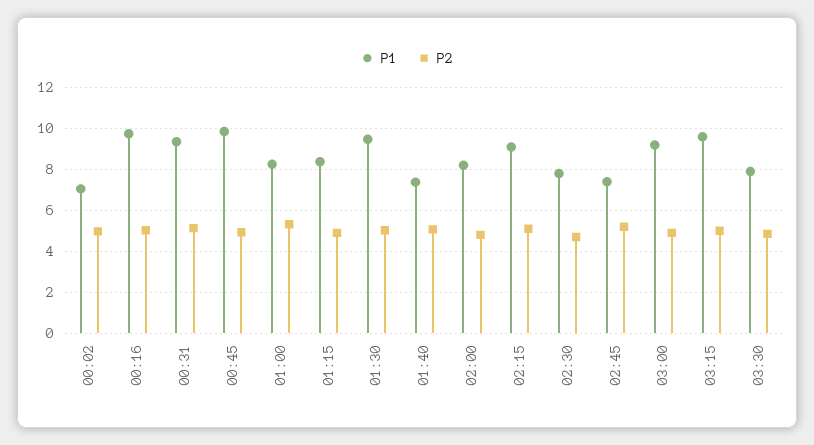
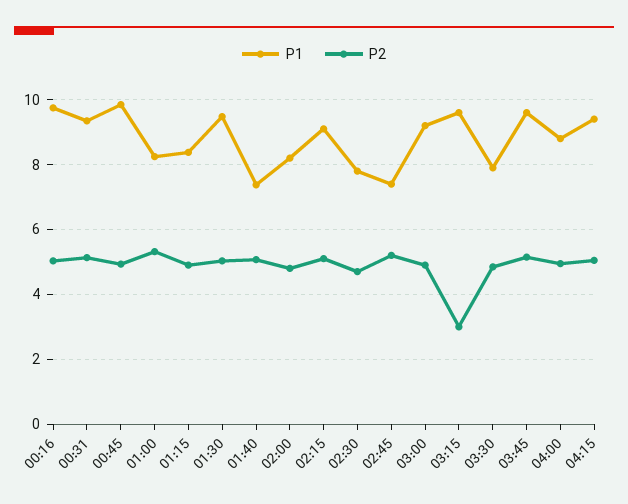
P1, 00:02: 7 -> none
P2, 00:02: 5 -> none
P2, 03:15: 5 -> 3
P1, 03:45: none -> 9.6
P2, 03:45: none -> 5.2
P1, 04:00: none -> 8.8
P2, 04:00: none -> 5
P1, 04:15: none -> 9.4
P2, 04:15: none -> 5

